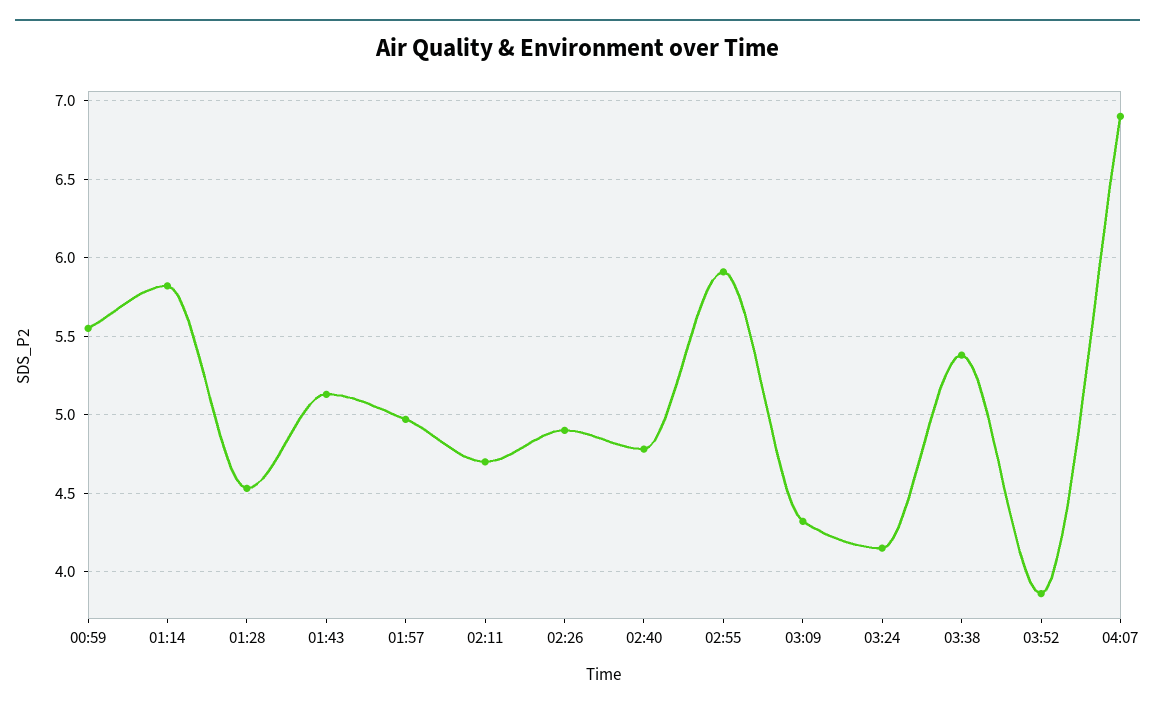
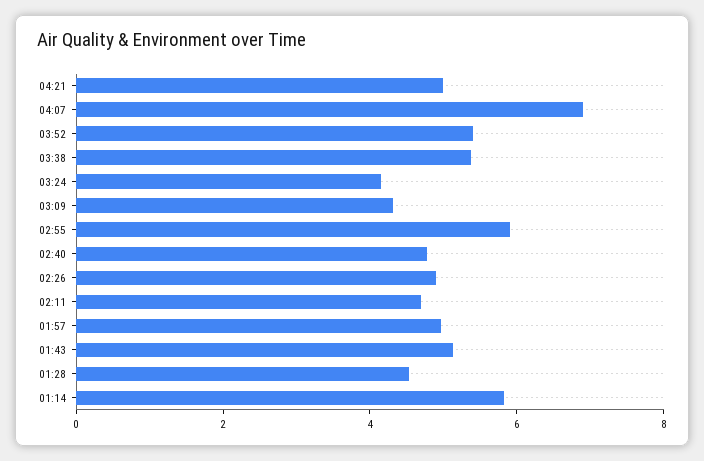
00:59: 5.55 -> none
03:52: 3.85 -> 5.5
04:21: none -> 5

